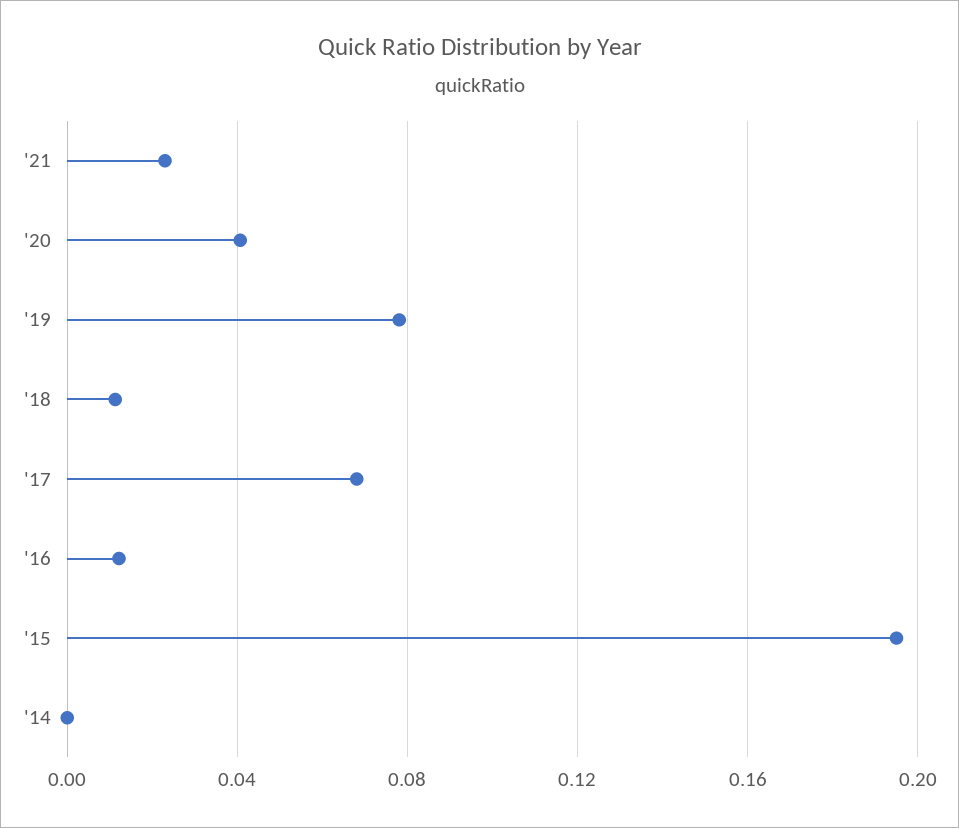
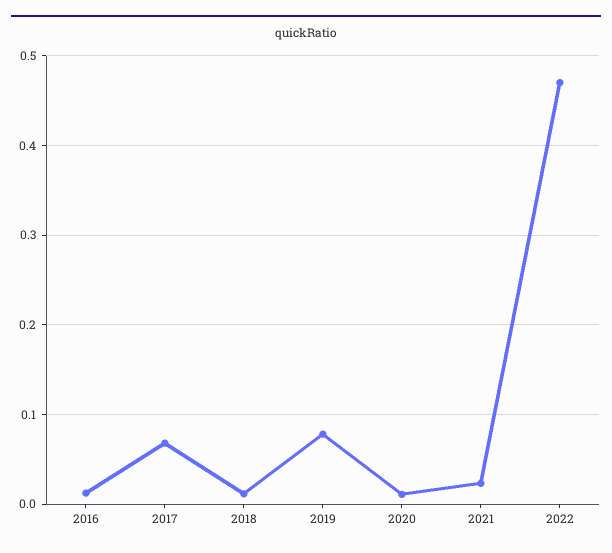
'20: 0.04 -> 0.01
'15: 0.195 -> none
'14: 0 -> none
2022: none -> 0.47

